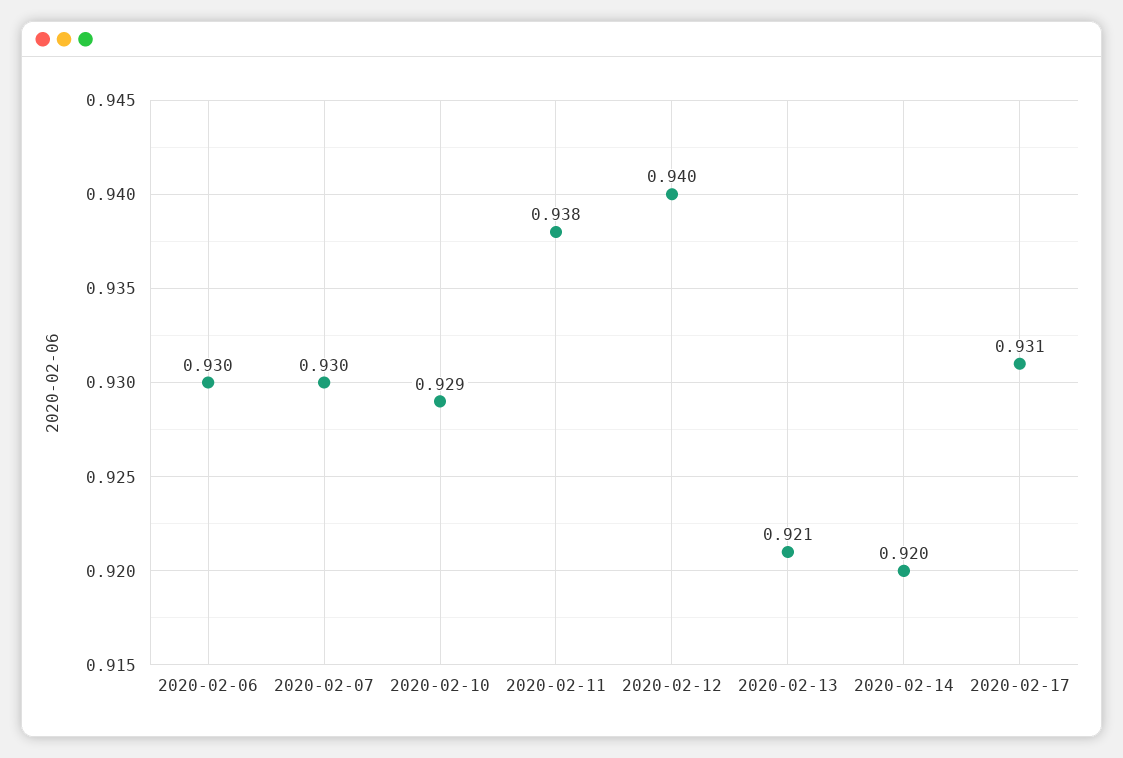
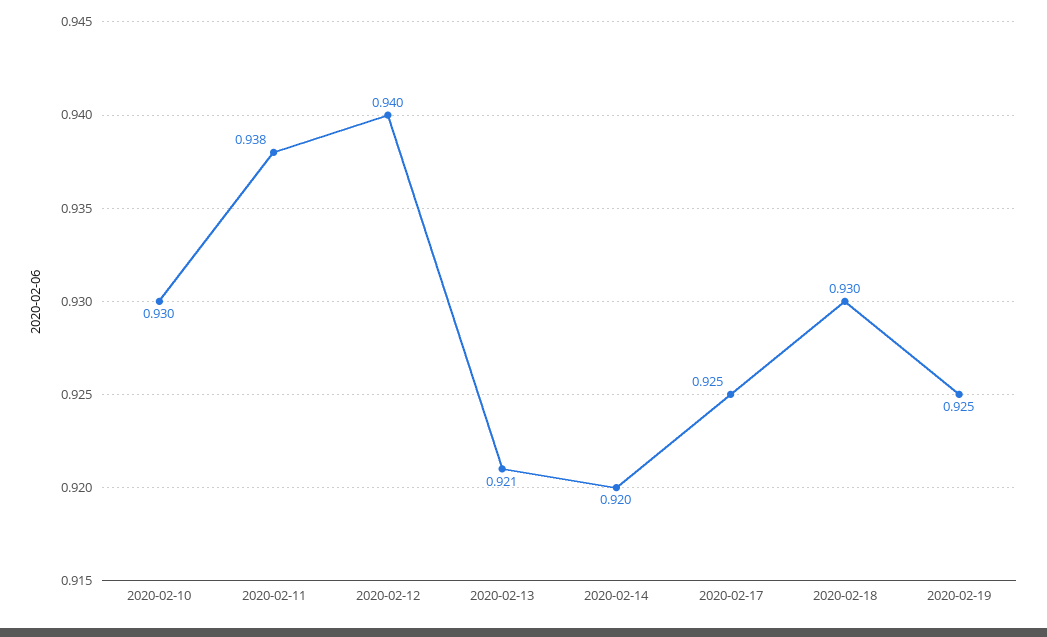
2020-02-06: 0.93 -> none
2020-02-07: 0.93 -> none
2020-02-10: 0.929 -> 0.93
2020-02-17: 0.931 -> 0.925
2020-02-18: none -> 0.93
2020-02-19: none -> 0.925

